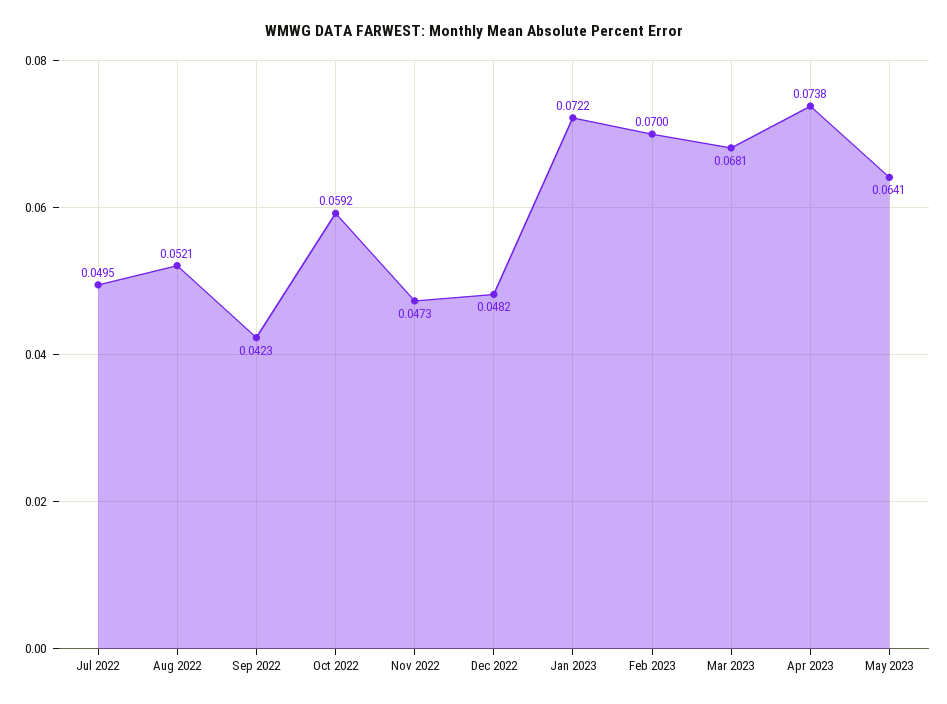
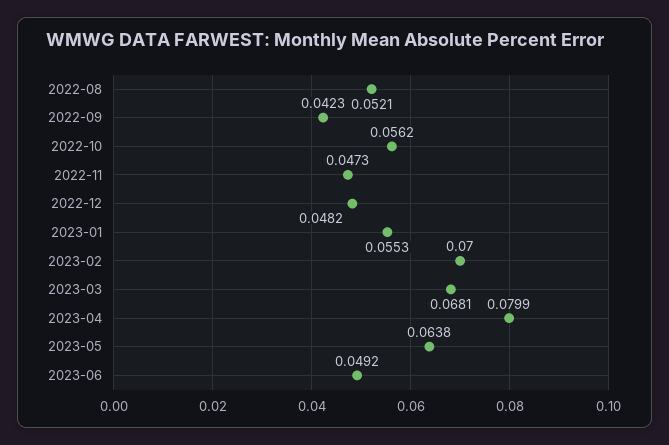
Jul 2022: 0.0495 -> none
Oct 2022: 0.0592 -> 0.0562
Jan 2023: 0.0722 -> 0.0553
Apr 2023: 0.0738 -> 0.0799
May 2023: 0.0641 -> 0.0638
2023-06: none -> 0.0492

